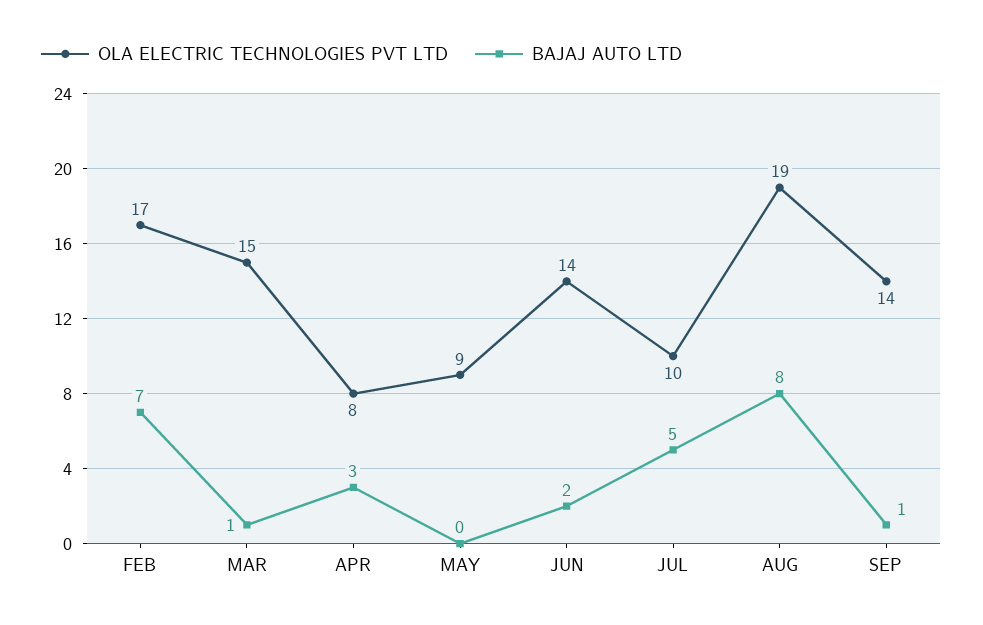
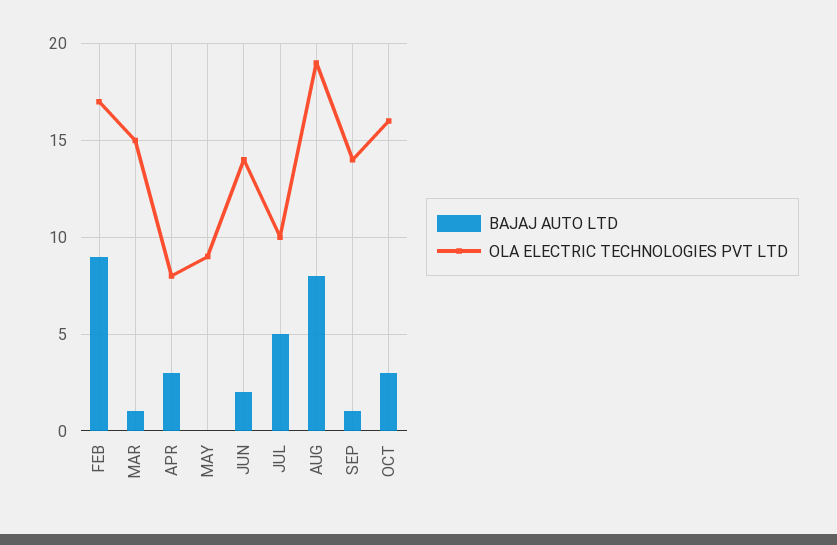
BAJAJ AUTO LTD, FEB: 7 -> 9
BAJAJ AUTO LTD, OCT: none -> 3
OLA ELECTRIC TECHNOLOGIES PVT LTD, OCT: none -> 16

